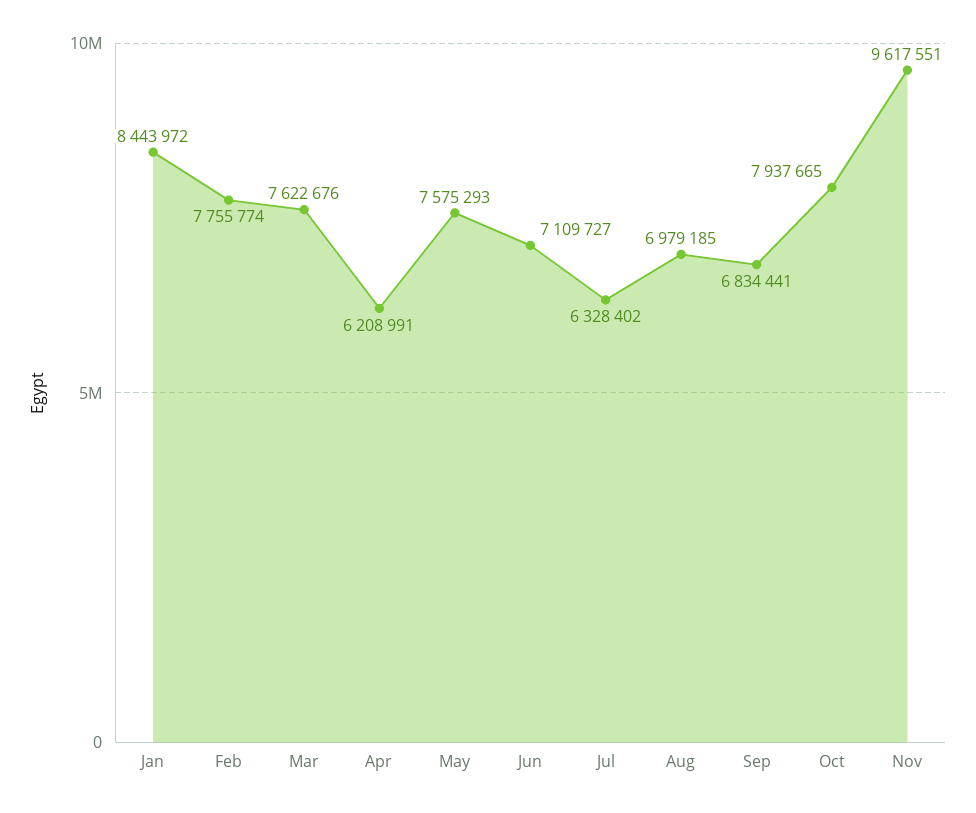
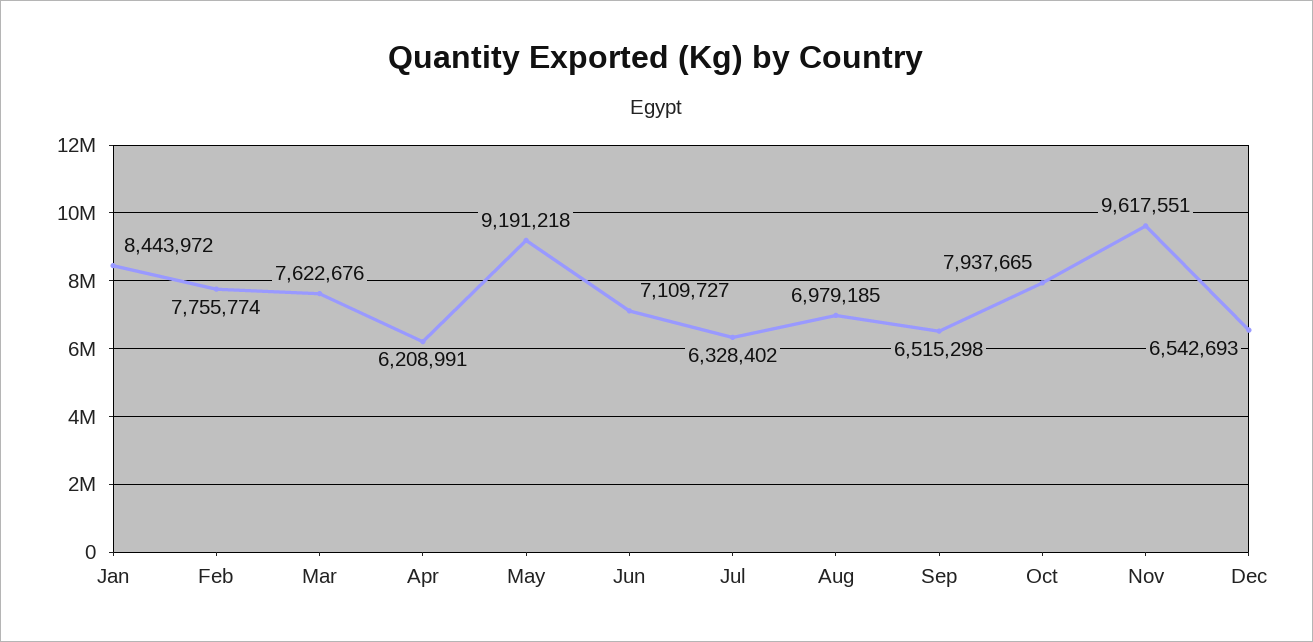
May: 7575293 -> 9191218
Sep: 6834441 -> 6515298
Dec: none -> 6542693

